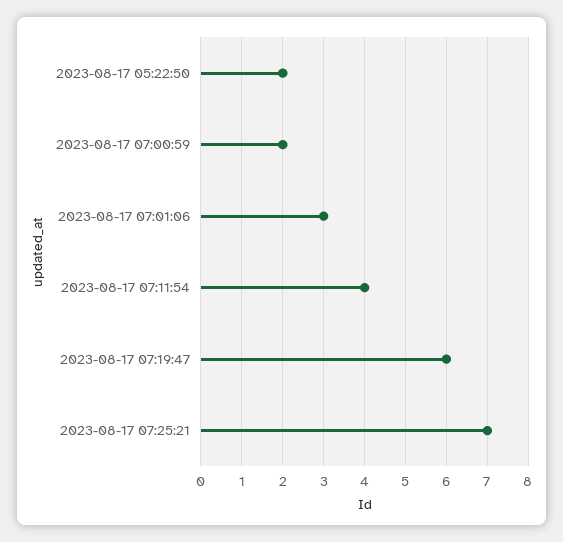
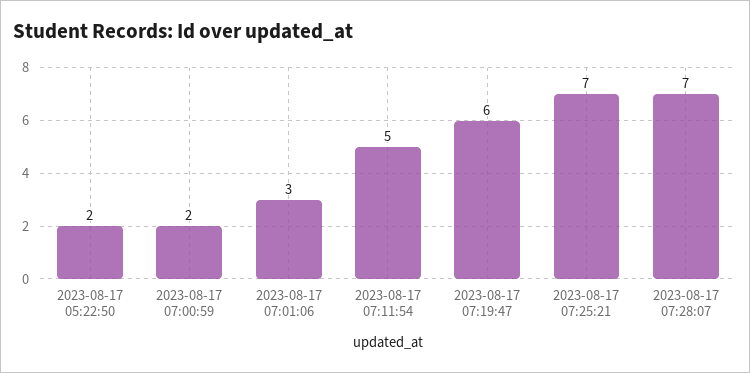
2023-08-17 07:11:54: 4 -> 5
2023-08-17 07:28:07: none -> 7

